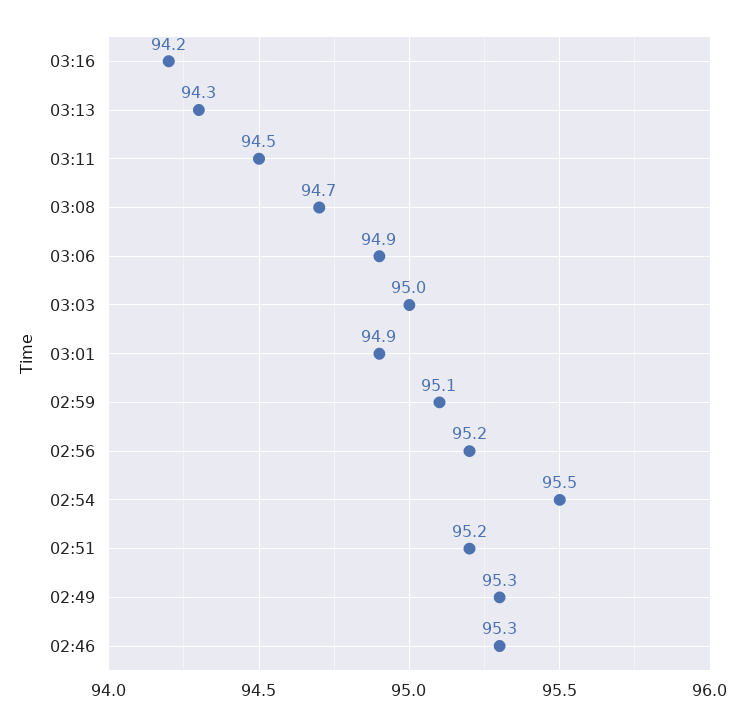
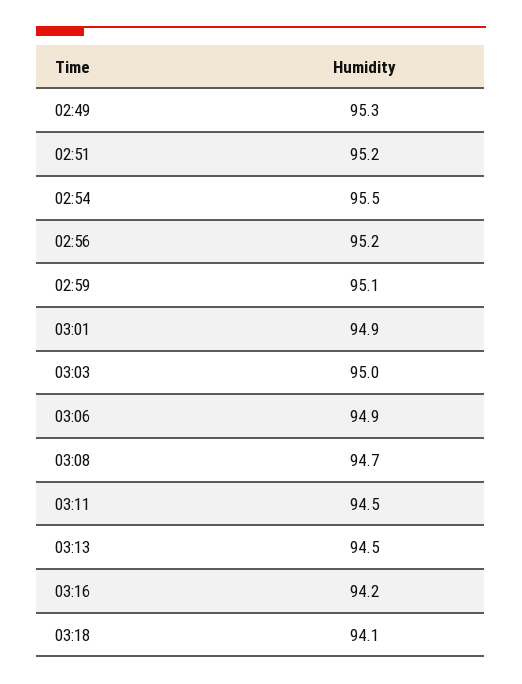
03:13: 94.3 -> 94.5
02:46: 95.3 -> none
03:18: none -> 94.1

